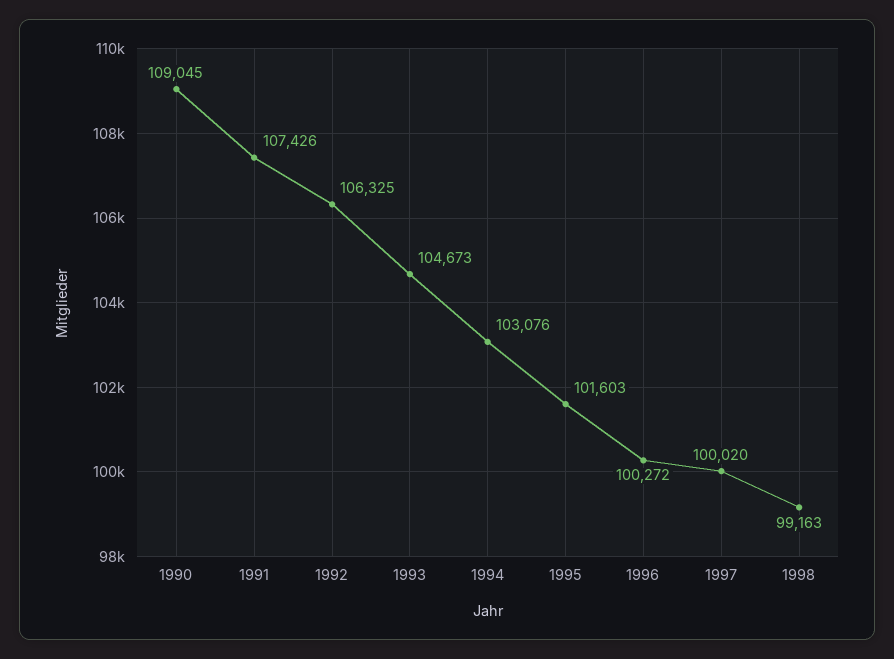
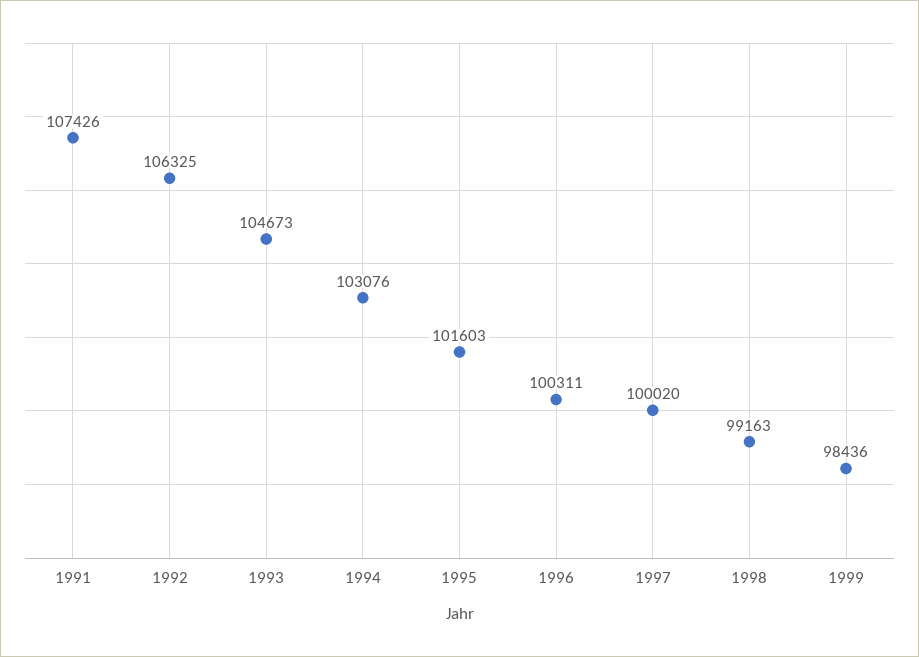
1990: 109045 -> none
1996: 100272 -> 100311
1999: none -> 98436

